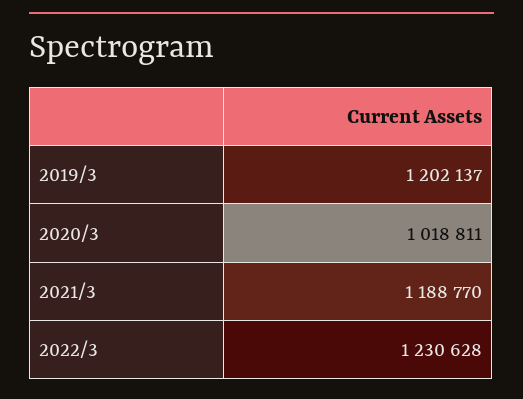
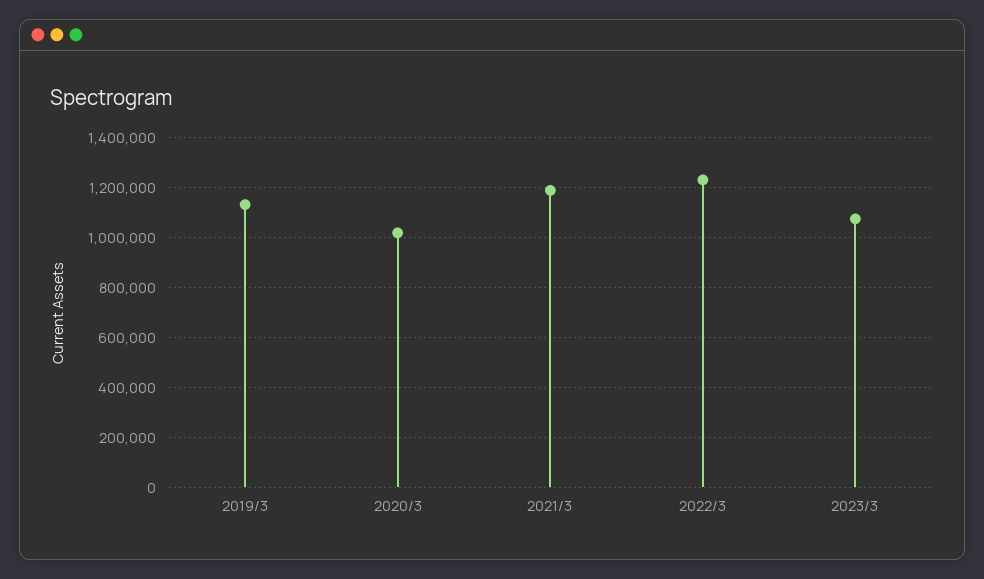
2019/3: 1202137 -> 1125000
2023/3: none -> 1075000

